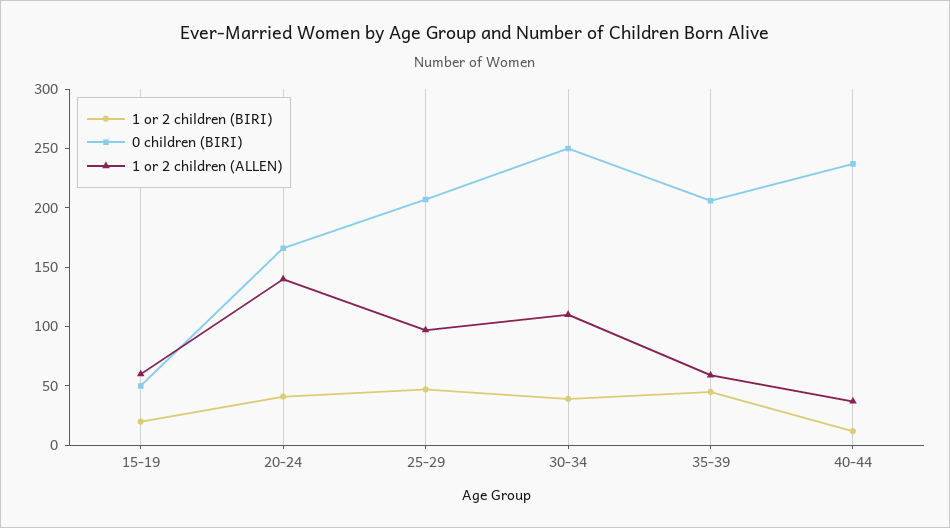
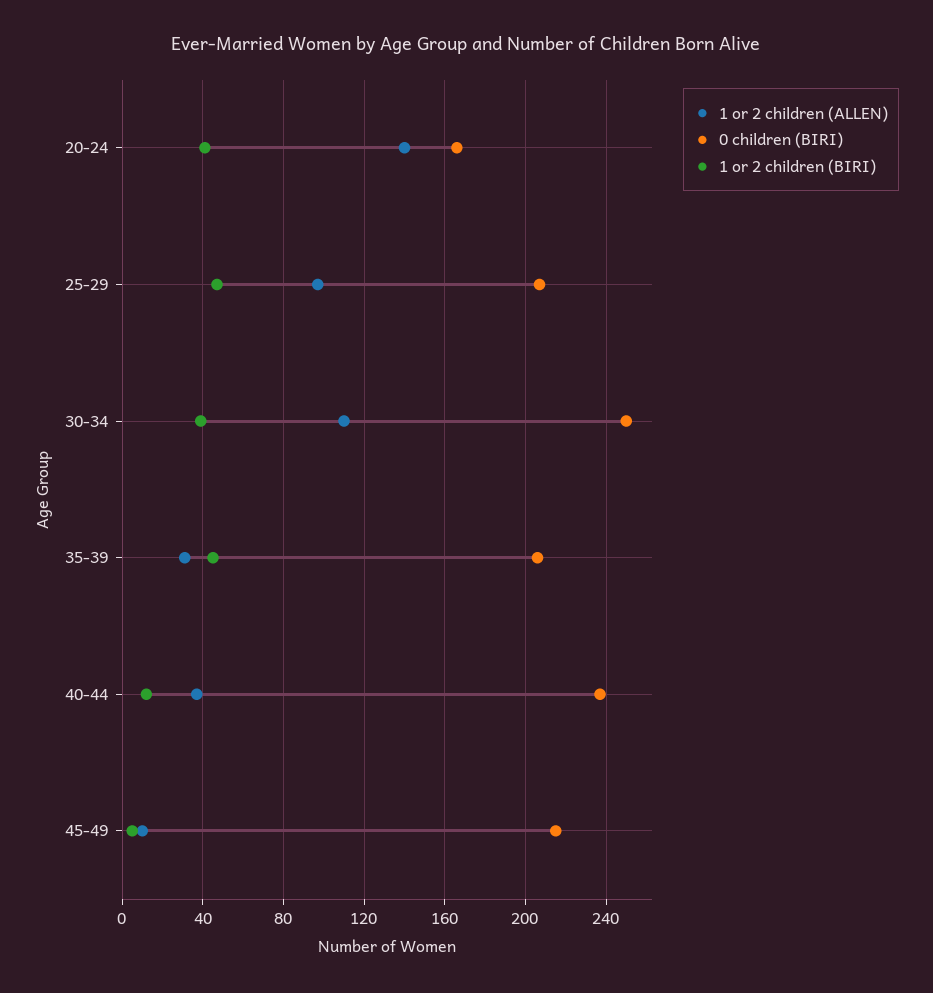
1 or 2 children (BIRI), 15-19: 20 -> none
0 children (BIRI), 15-19: 50 -> none
1 or 2 children (ALLEN), 15-19: 60 -> none
1 or 2 children (ALLEN), 35-39: 60 -> 30
1 or 2 children (ALLEN), 45-49: none -> 10
0 children (BIRI), 45-49: none -> 215
1 or 2 children (BIRI), 45-49: none -> 5

